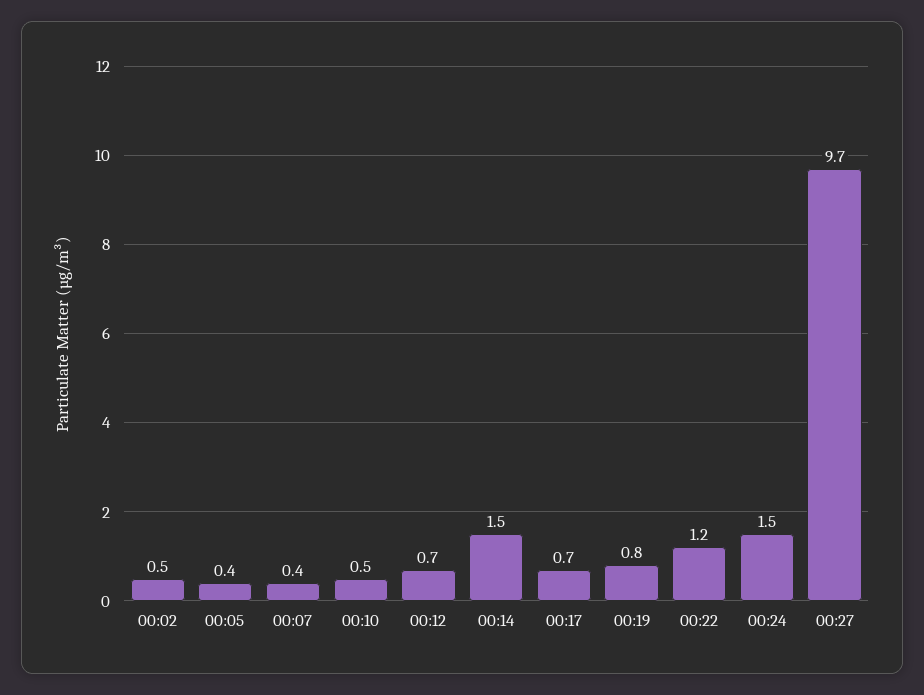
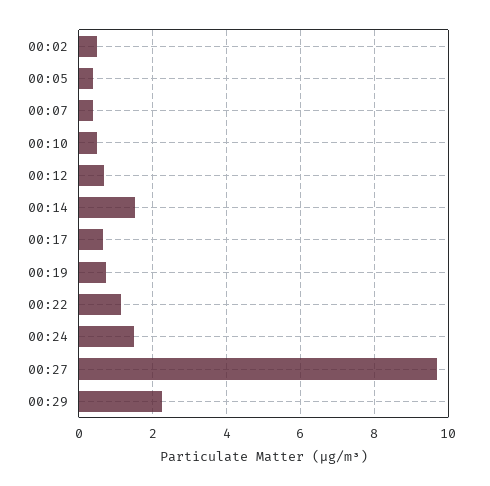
00:29: none -> 2.2

